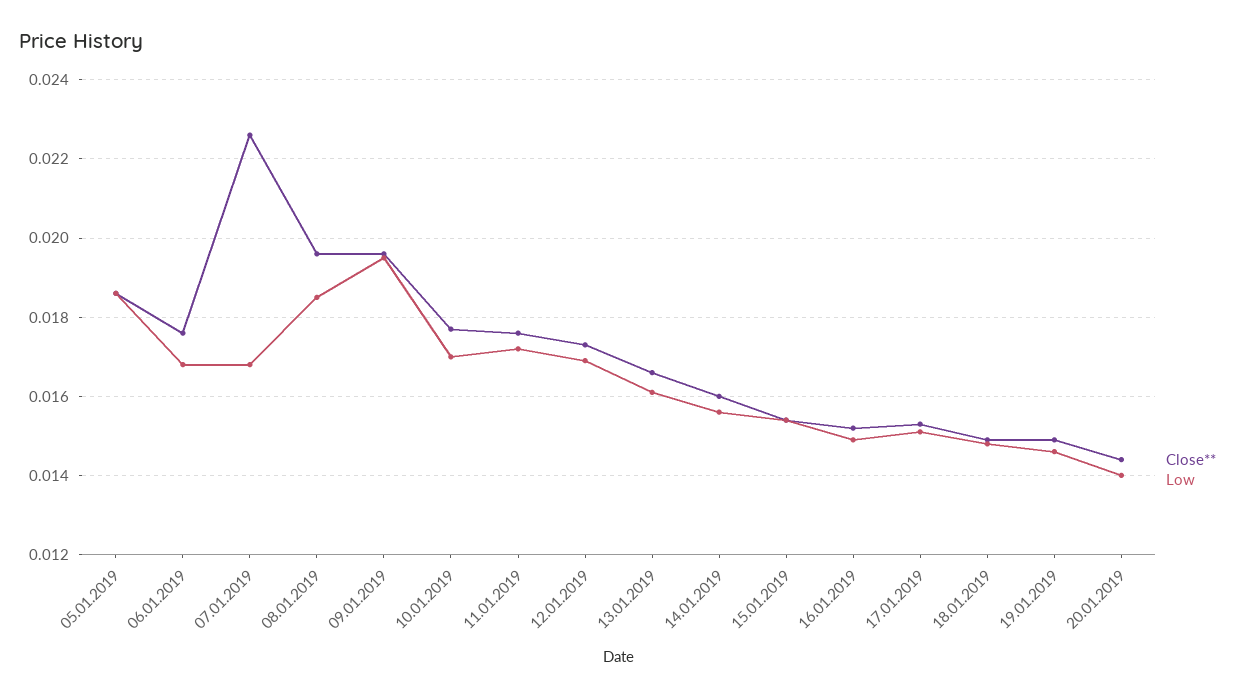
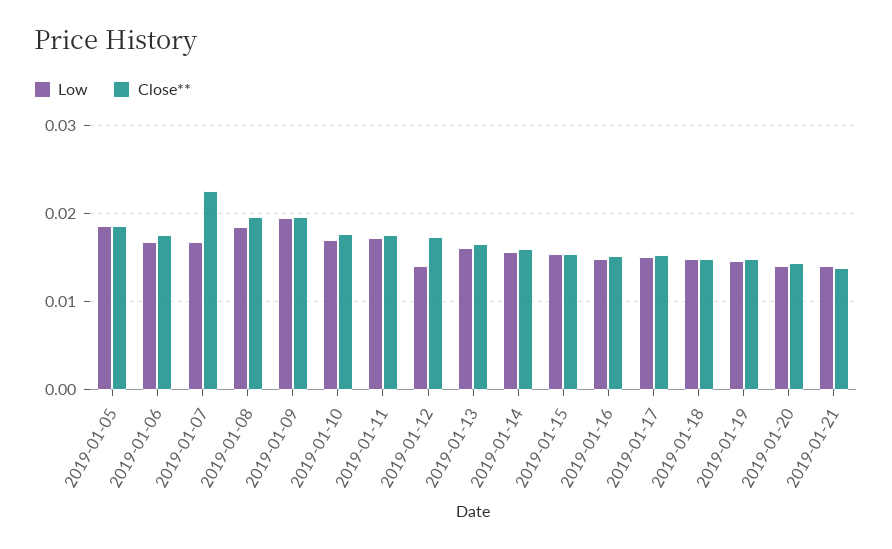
Low, 12.01.2019: 0.017 -> 0.014
Low, 2019-01-21: none -> 0.014
Close**, 2019-01-21: none -> 0.014

